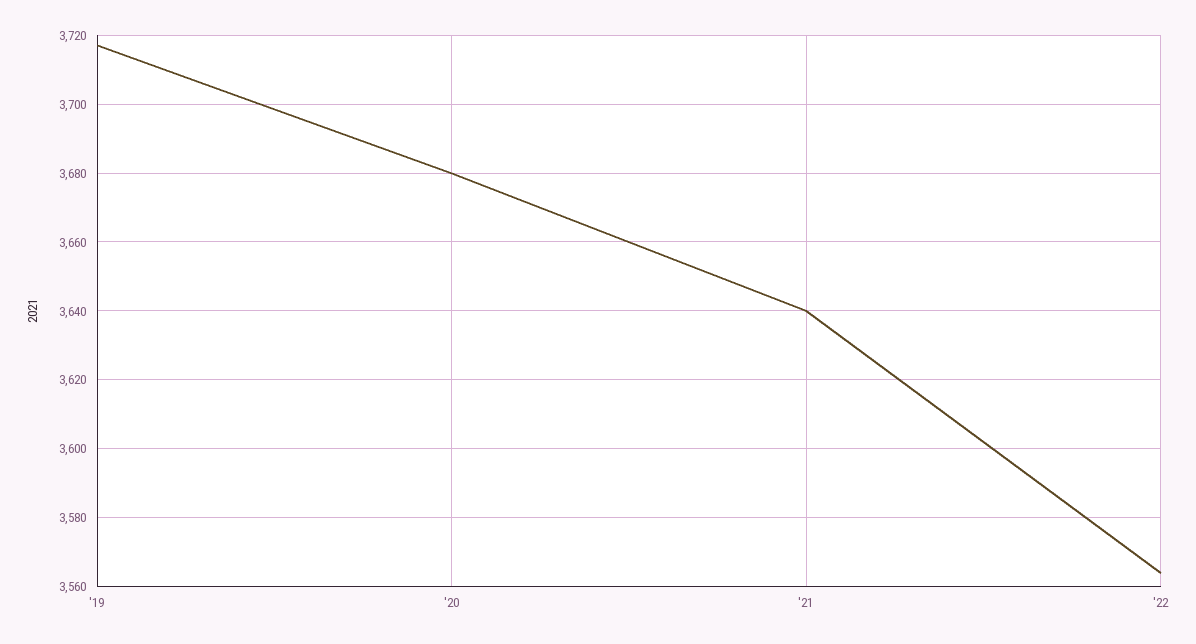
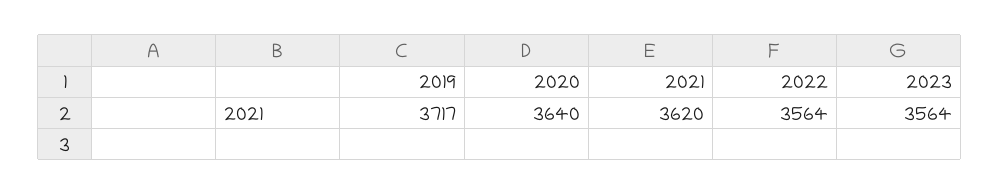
'20: 3680 -> 3640
'21: 3640 -> 3620
2023: none -> 3564

